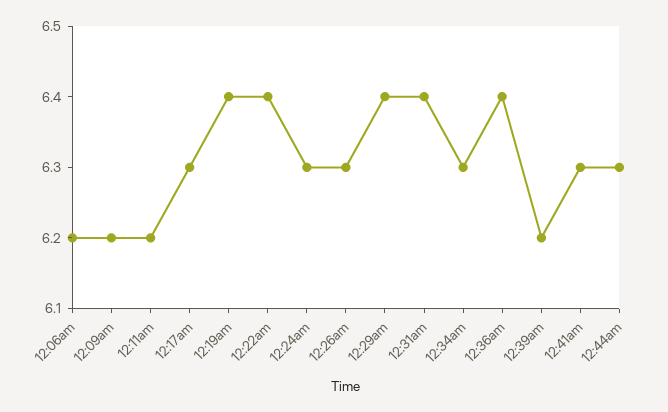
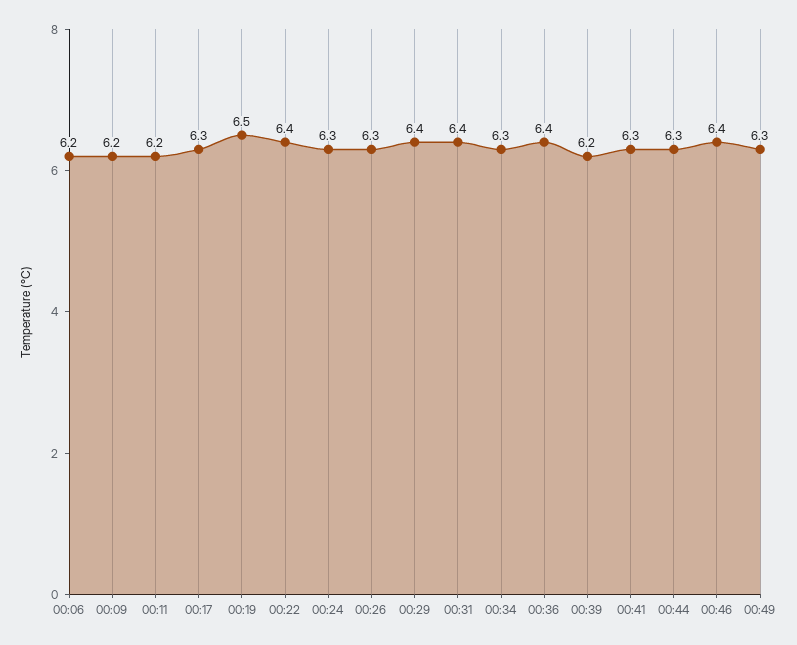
12:19am: 6.4 -> 6.5
00:46: none -> 6.4
00:49: none -> 6.3

